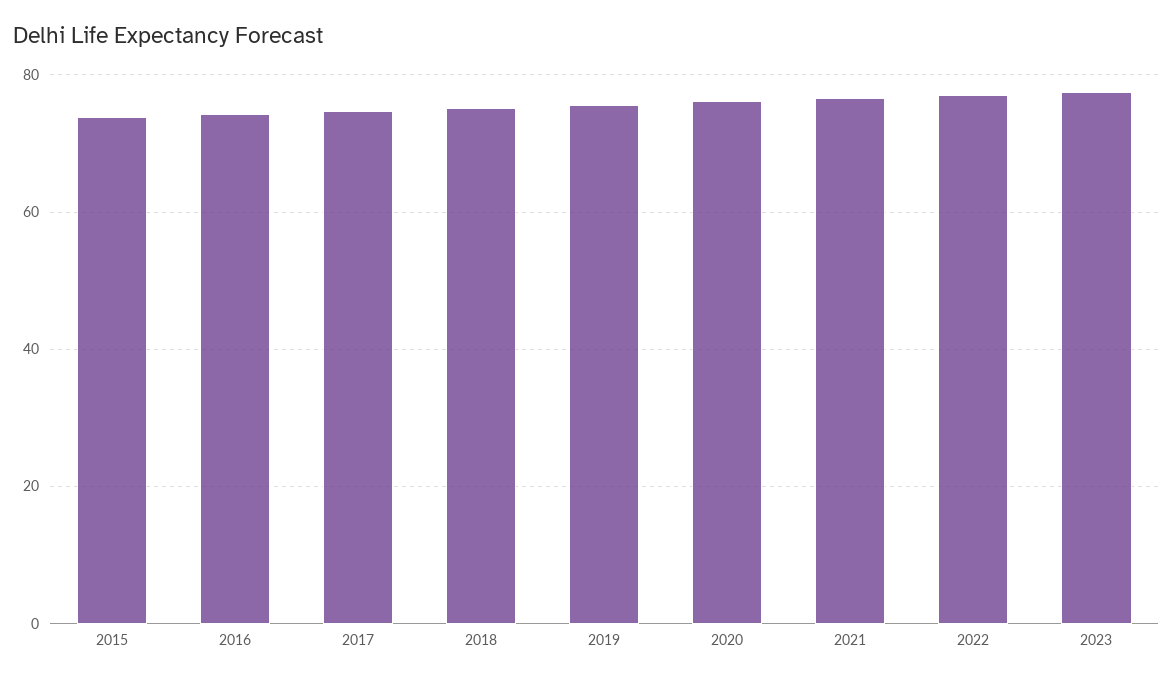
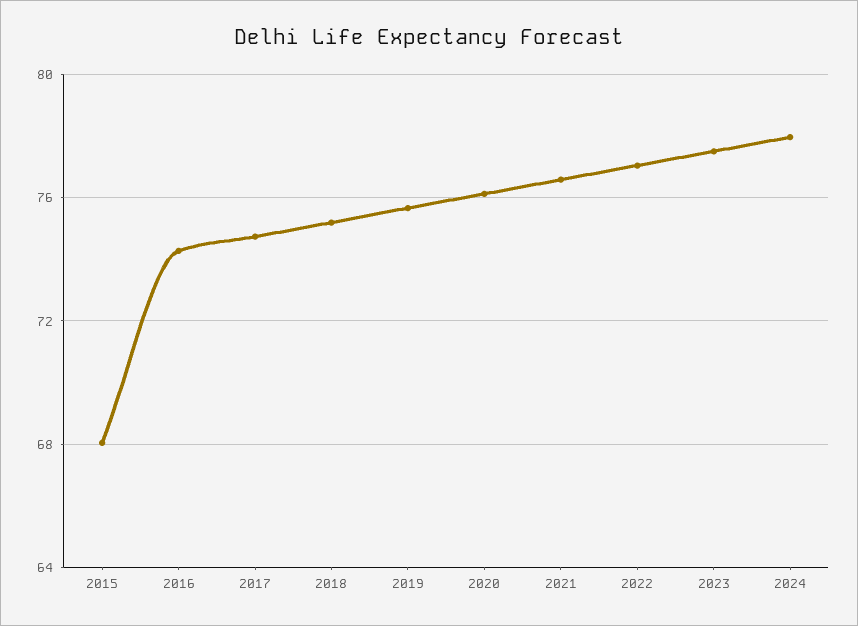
2015: 74 -> 68
2024: none -> 78

